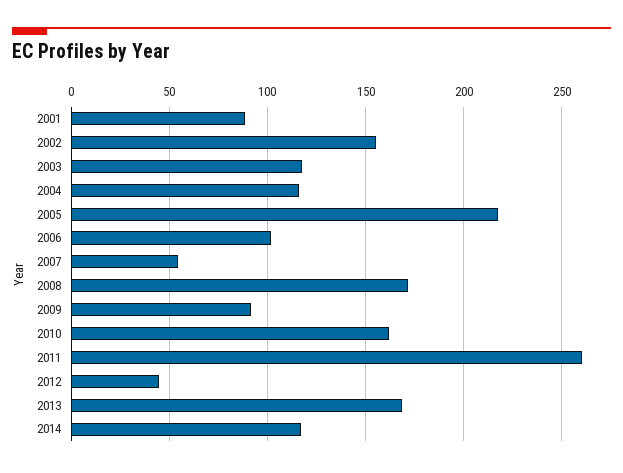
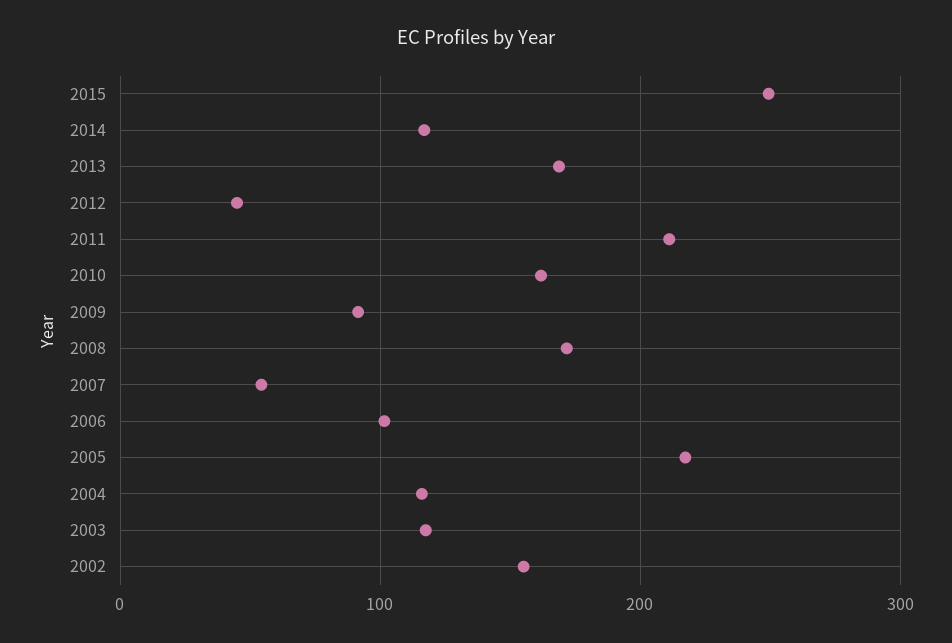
2001: 90 -> none
2011: 260 -> 210
2015: none -> 250

